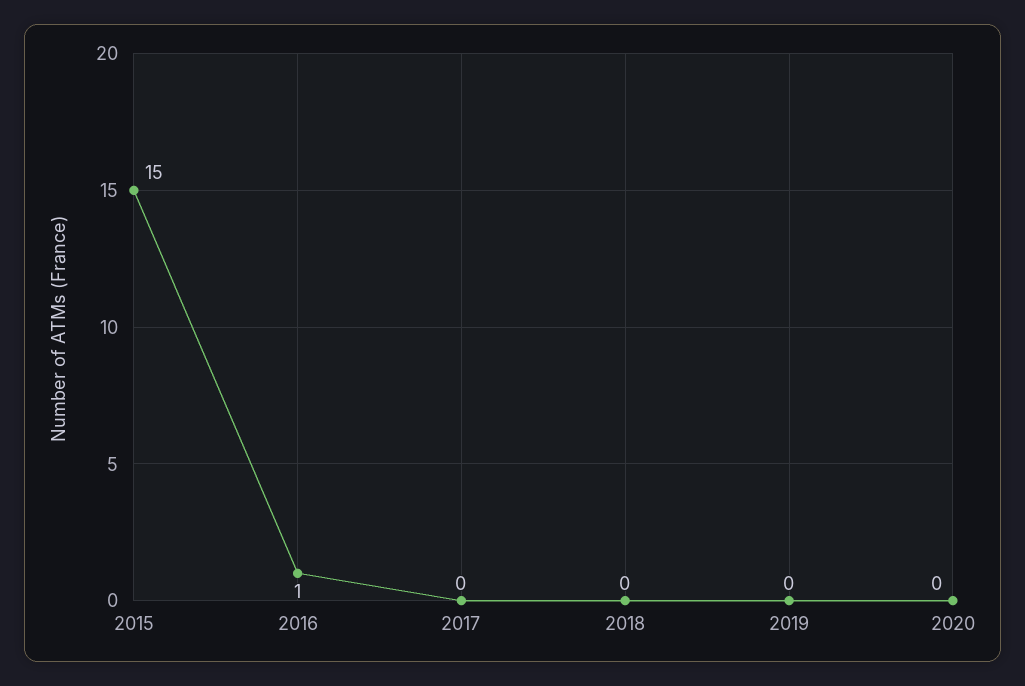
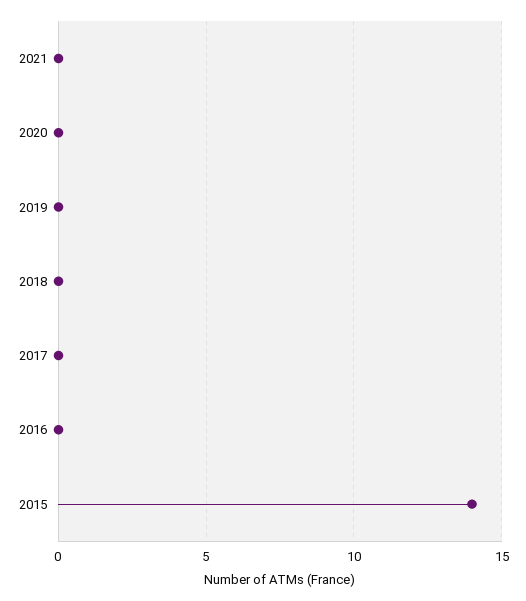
2015: 15 -> 14
2016: 1 -> 0
2021: none -> 0

